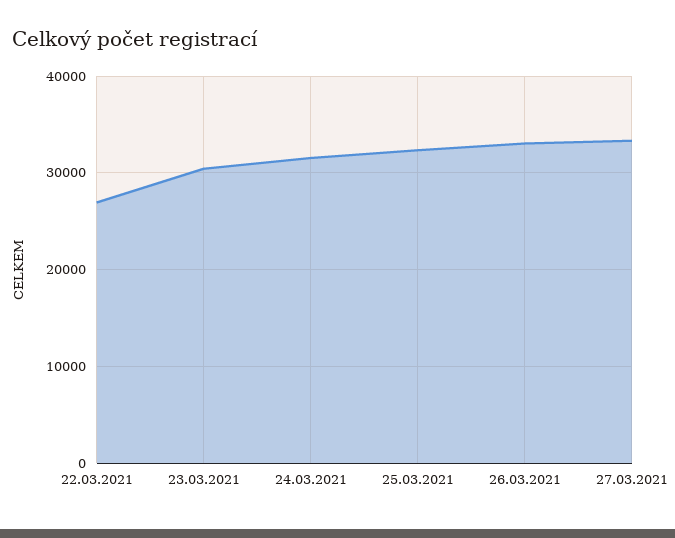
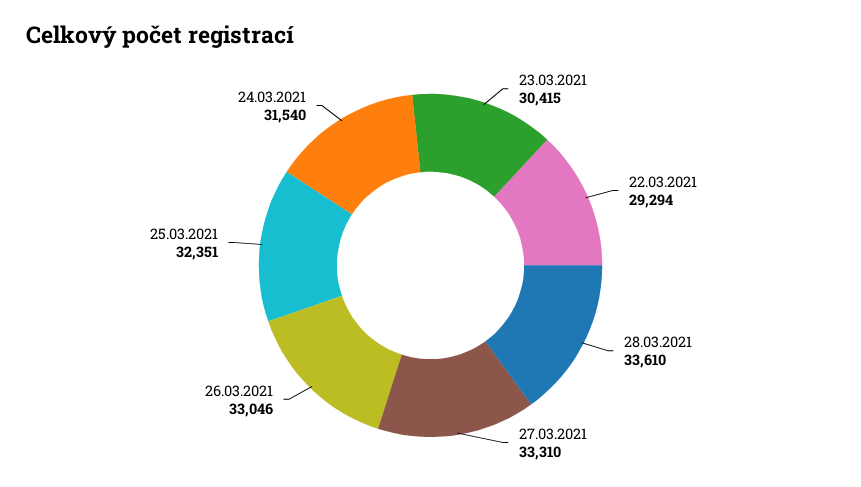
22.03.2021: 27000 -> 29294
28.03.2021: none -> 33610

